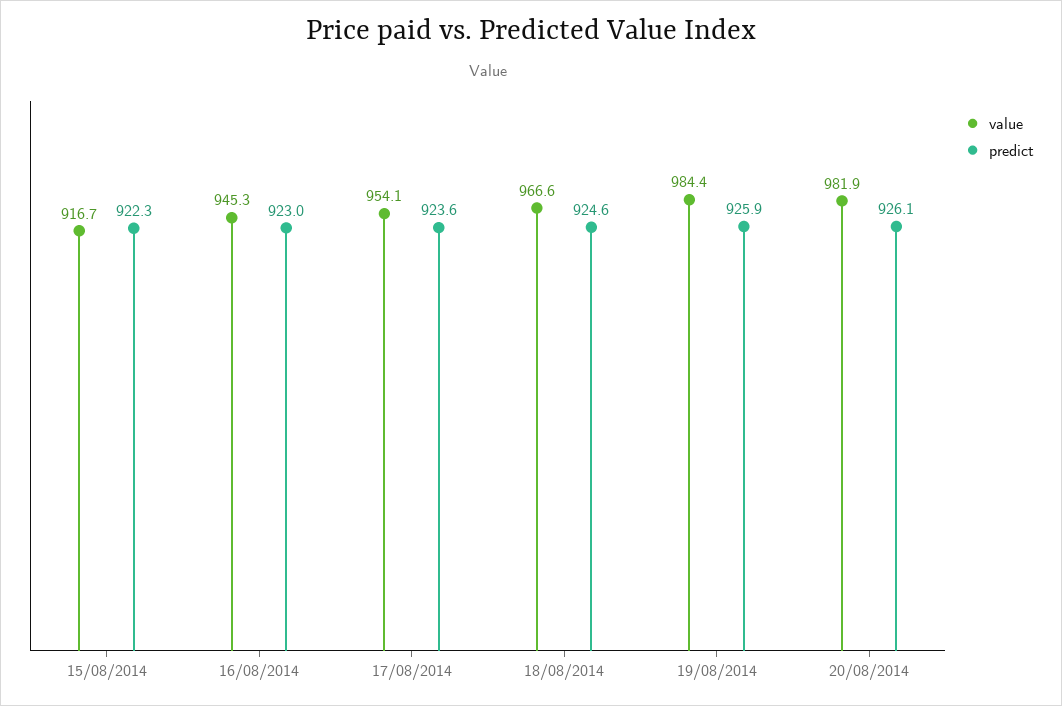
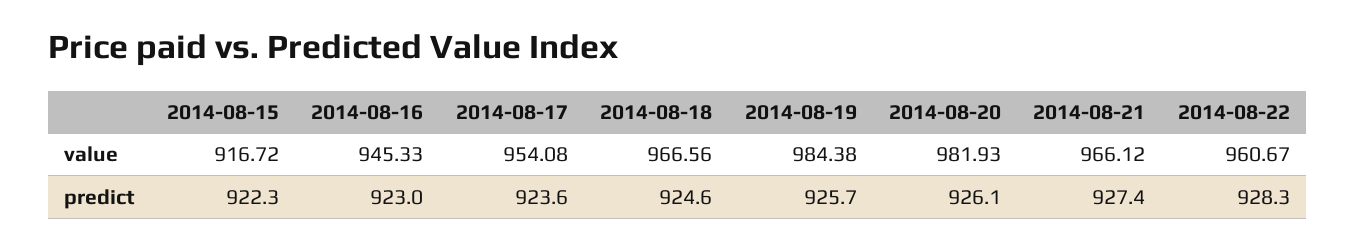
predict, 19/08/2014: 925.9 -> 925.7
value, 2014-08-21: none -> 966.12
value, 2014-08-22: none -> 960.67
predict, 2014-08-21: none -> 927.4
predict, 2014-08-22: none -> 928.3

